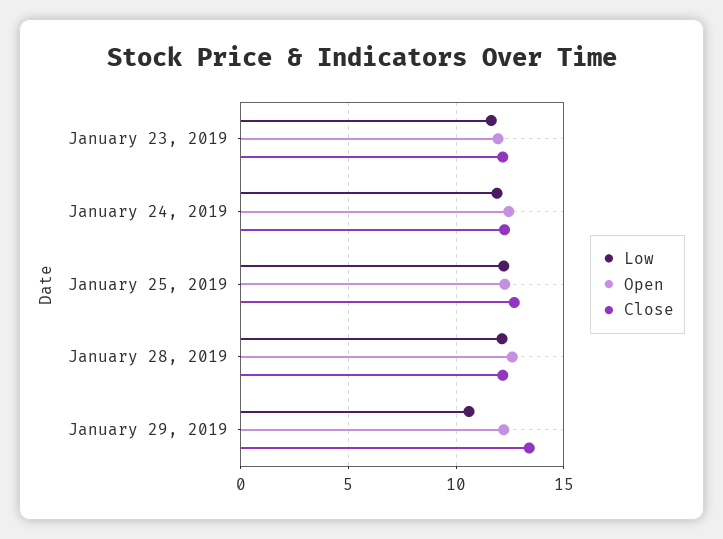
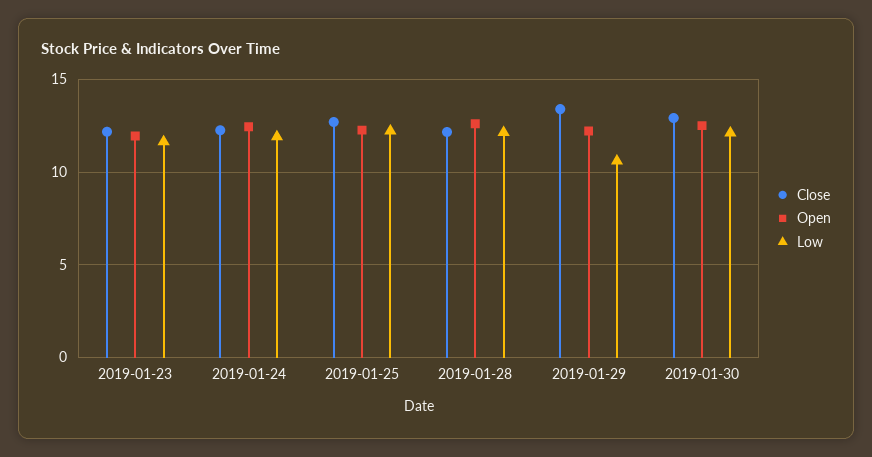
Close, 2019-01-30: none -> 13
Open, 2019-01-30: none -> 12.5
Low, 2019-01-30: none -> 12

